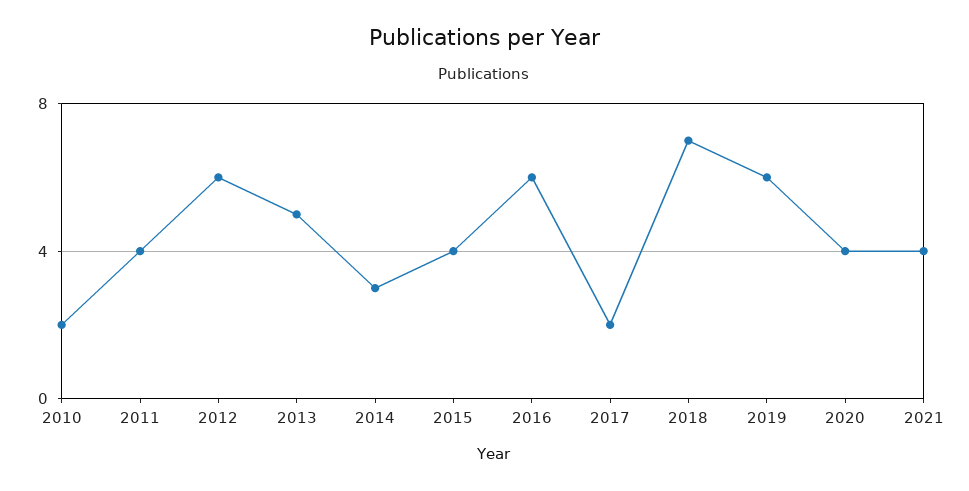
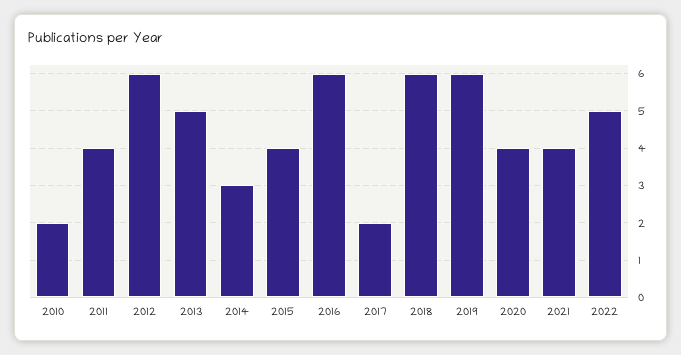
2018: 7 -> 6
2022: none -> 5

